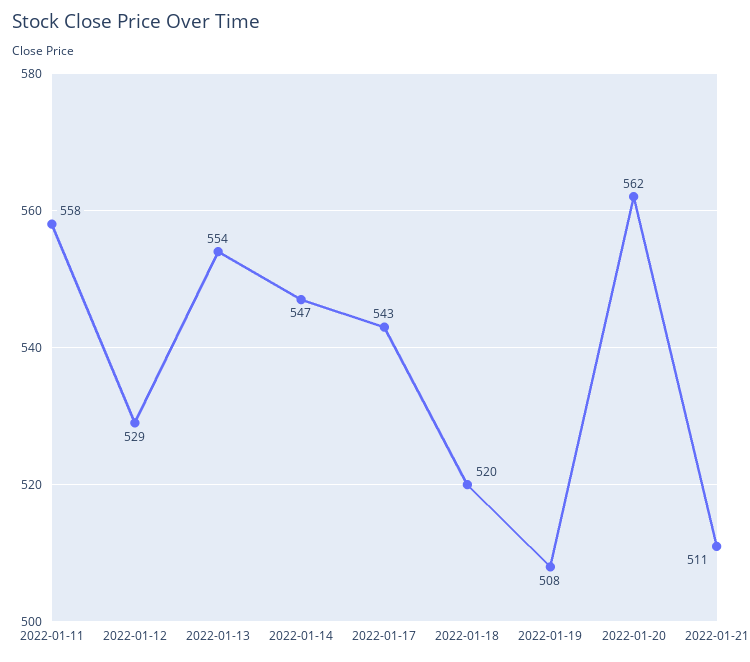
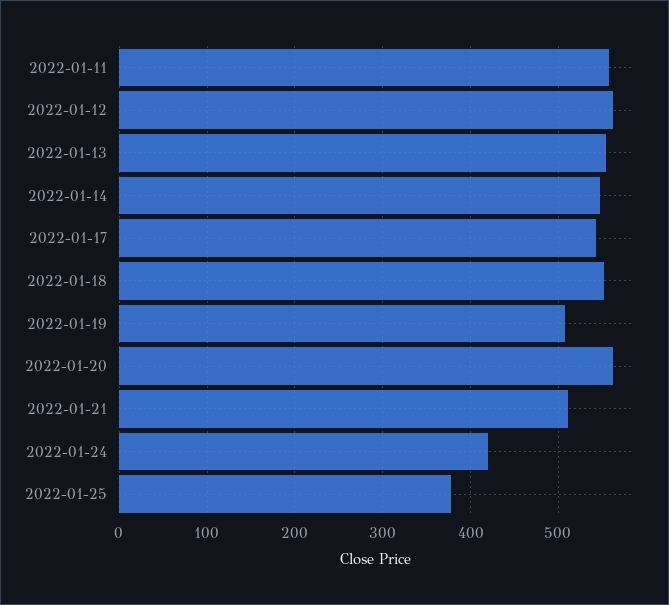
2022-01-12: 529 -> 560
2022-01-18: 520 -> 550
2022-01-24: none -> 420
2022-01-25: none -> 380

